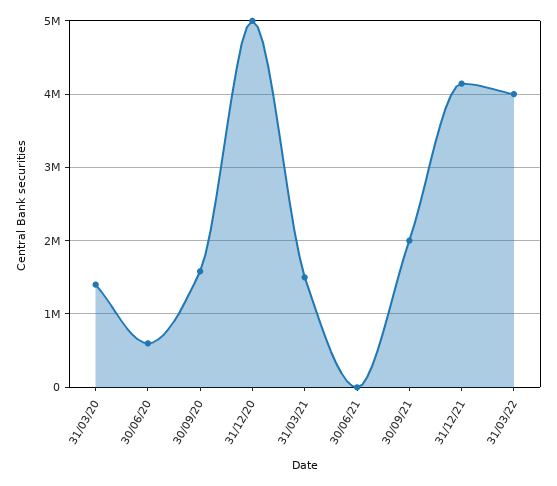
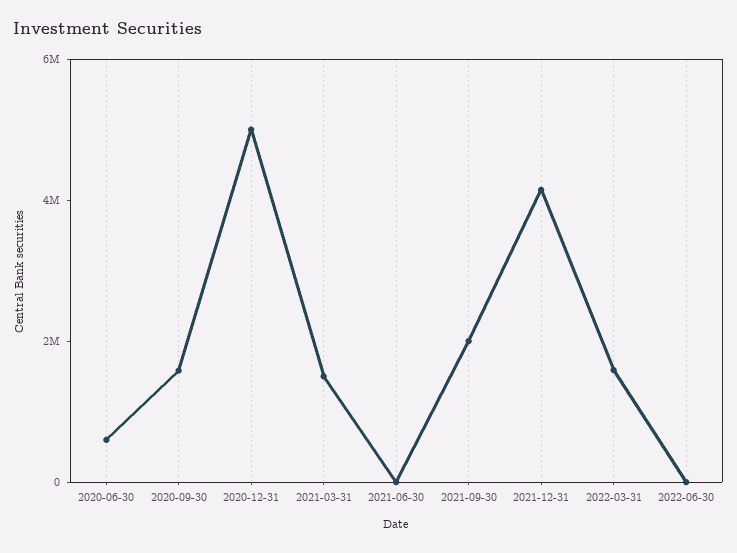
31/03/20: 1400000 -> none
31/03/22: 4000000 -> 1500000
2022-06-30: none -> 0

